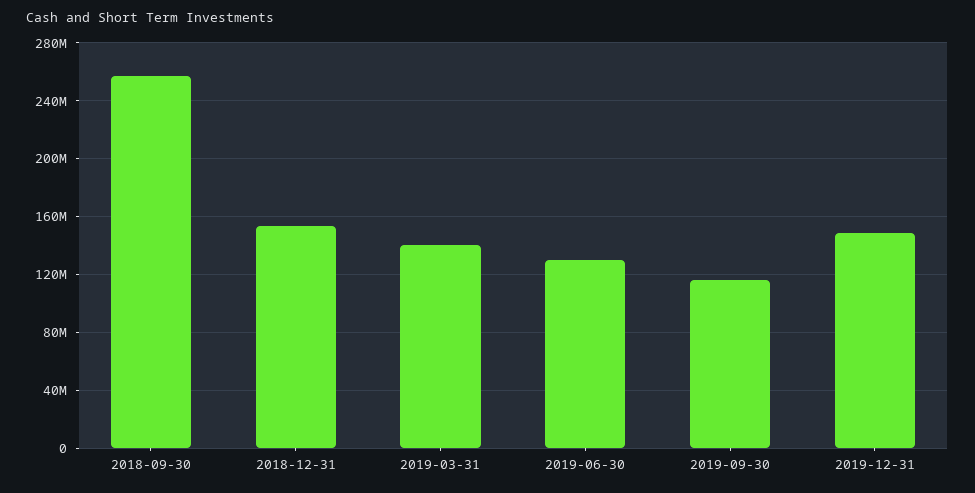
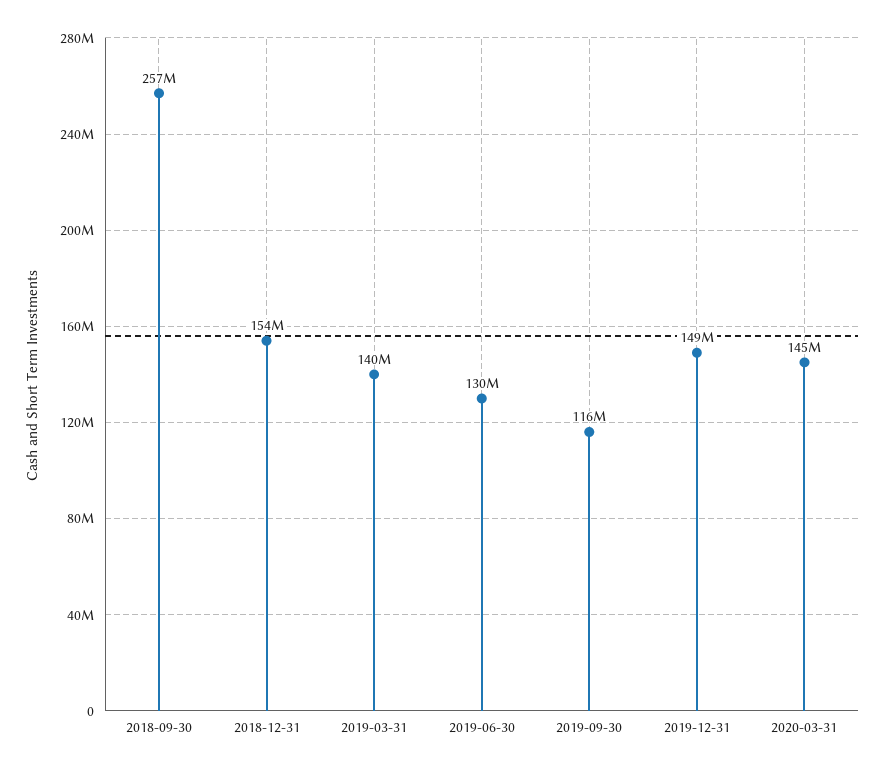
2020-03-31: none -> 145000000

